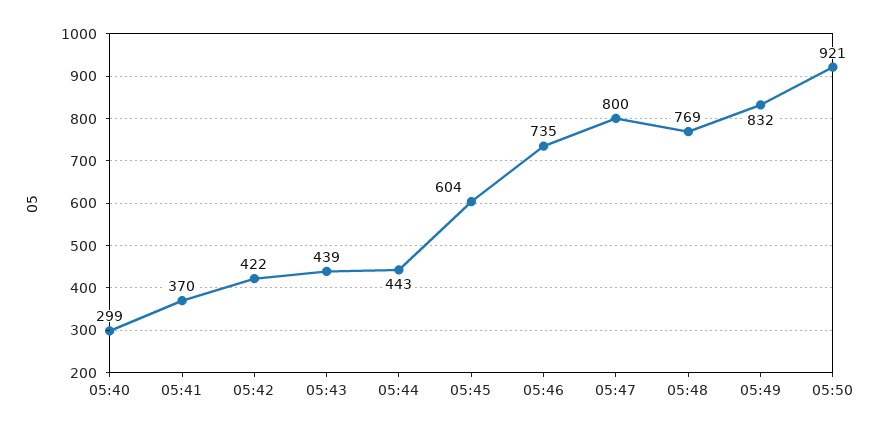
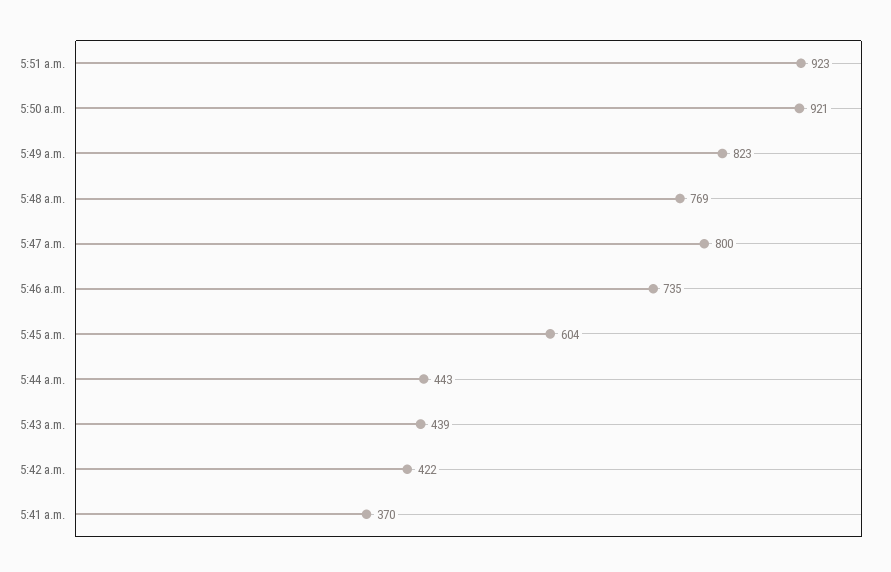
05:40: 299 -> none
05:49: 832 -> 823
5:51 a.m.: none -> 923

